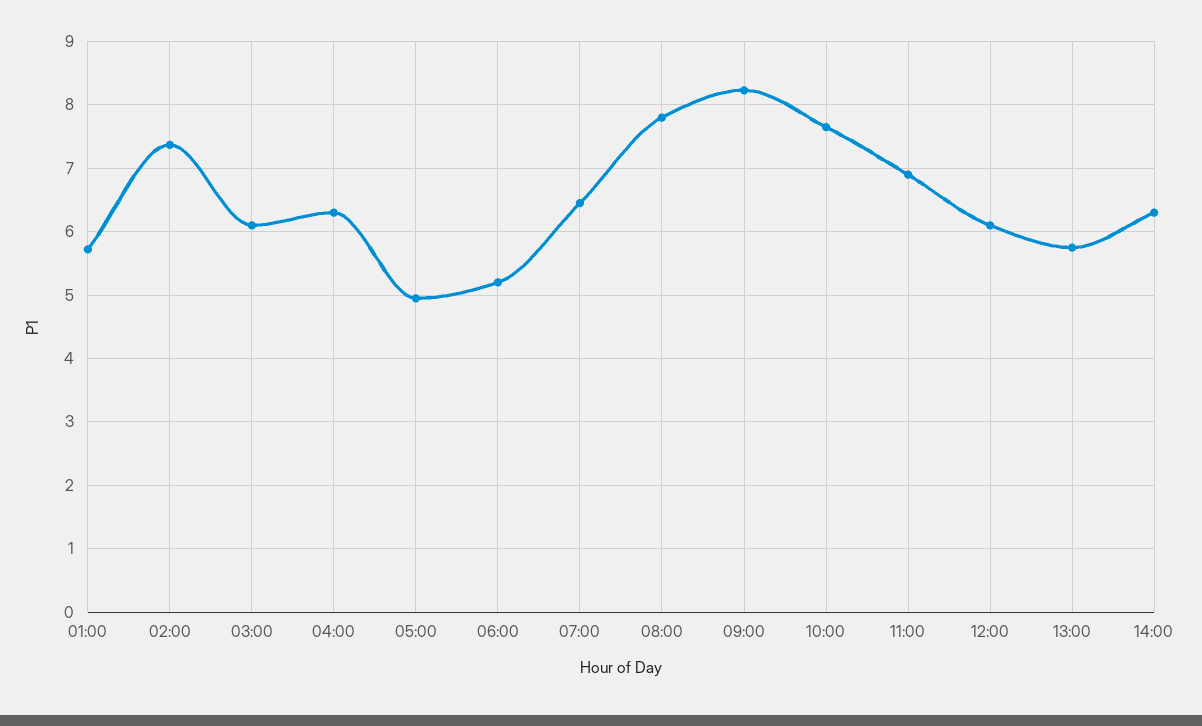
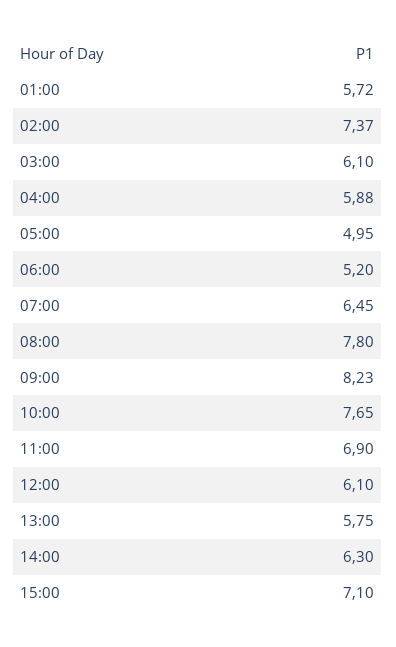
04:00: 6.3 -> 5.88
15:00: none -> 7.1

